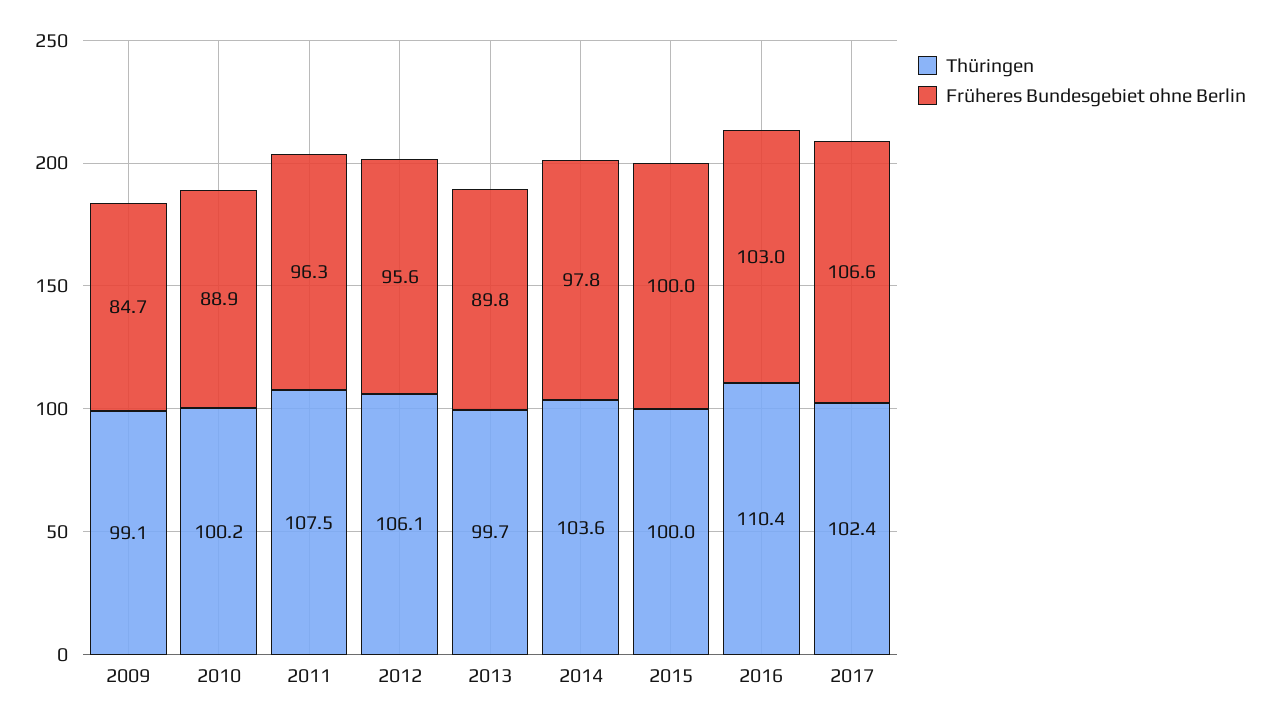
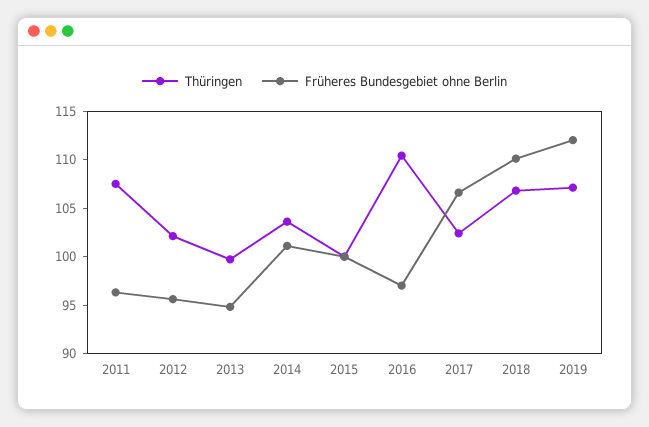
Thüringen, 2009: 99.1 -> none
Früheres Bundesgebiet ohne Berlin, 2009: 84.7 -> none
Thüringen, 2010: 100.2 -> none
Früheres Bundesgebiet ohne Berlin, 2010: 88.9 -> none
Thüringen, 2012: 106.1 -> 102
Früheres Bundesgebiet ohne Berlin, 2013: 89.8 -> 95
Früheres Bundesgebiet ohne Berlin, 2014: 97.8 -> 101
Früheres Bundesgebiet ohne Berlin, 2016: 103 -> 97
Thüringen, 2018: none -> 107
Früheres Bundesgebiet ohne Berlin, 2018: none -> 110
Thüringen, 2019: none -> 107
Früheres Bundesgebiet ohne Berlin, 2019: none -> 112

